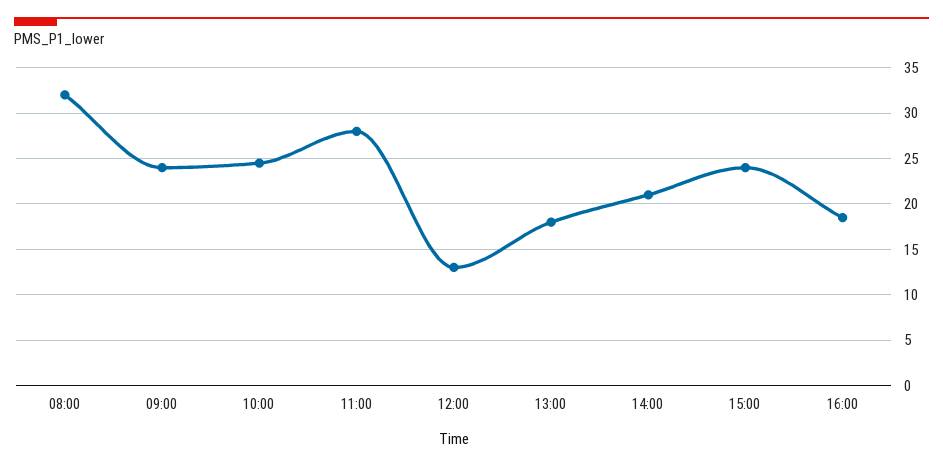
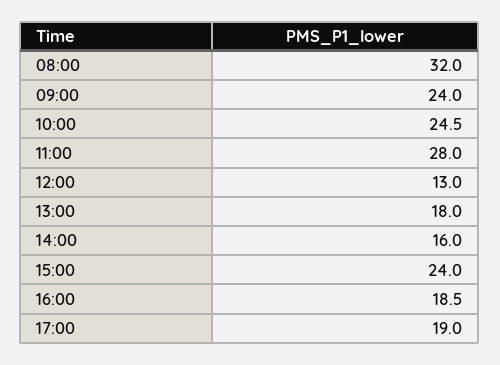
14:00: 21 -> 16
17:00: none -> 19

